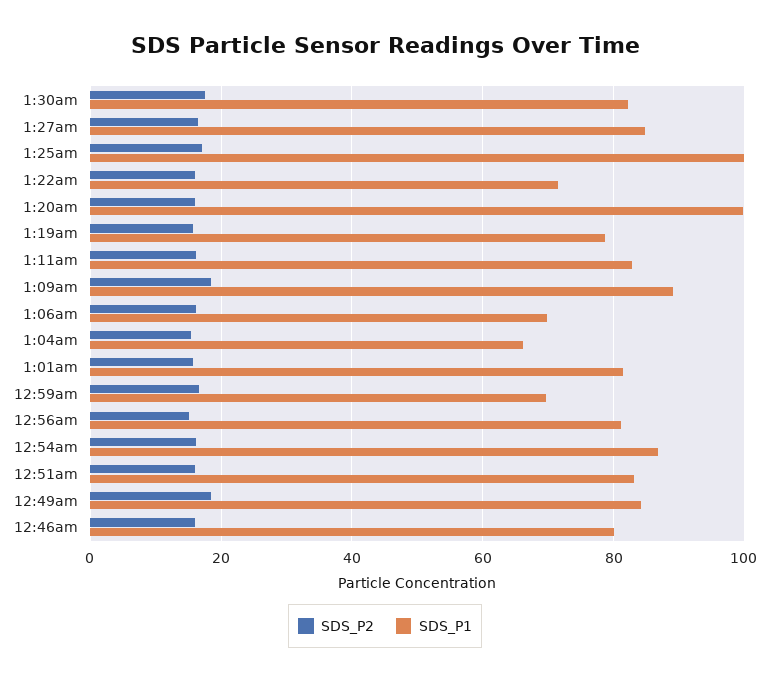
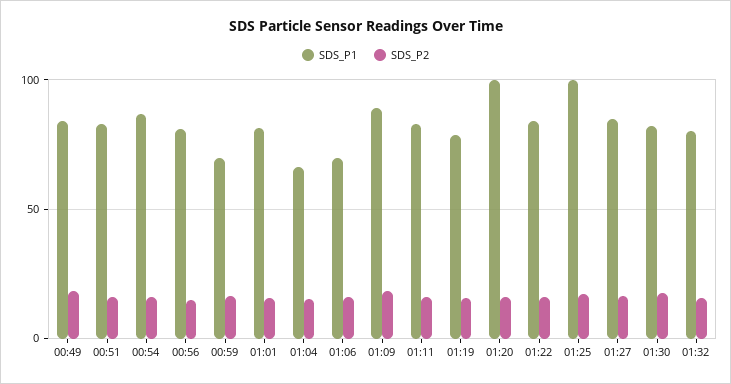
SDS_P1, 1:22am: 72 -> 85
SDS_P2, 12:46am: 16 -> none
SDS_P1, 12:46am: 80 -> none
SDS_P1, 01:32: none -> 80
SDS_P2, 01:32: none -> 15

